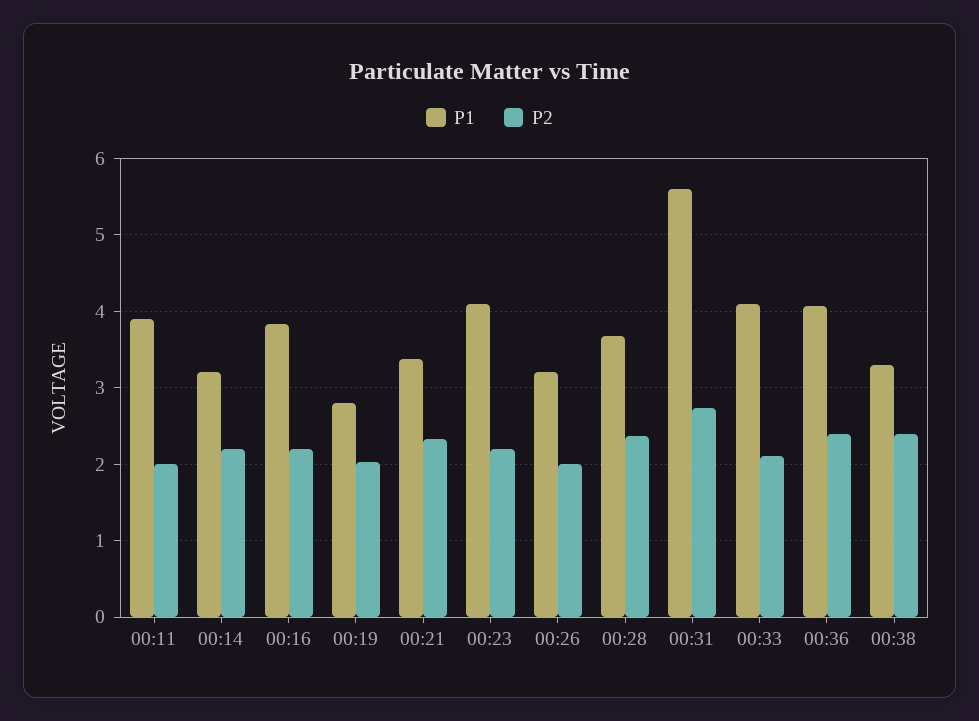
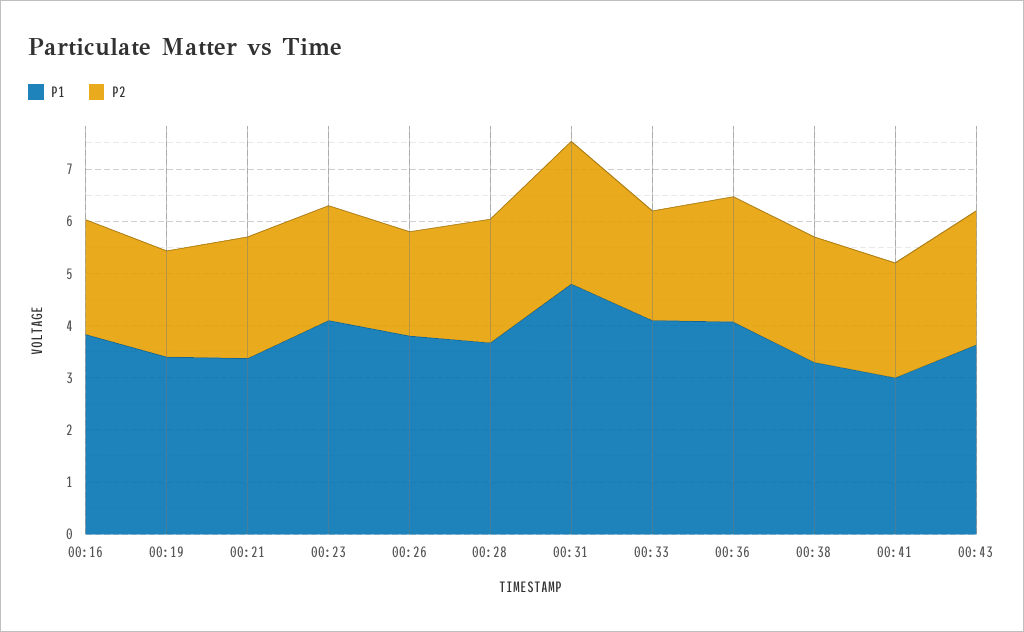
P1, 00:11: 3.9 -> none
P2, 00:11: 2 -> none
P1, 00:14: 3.2 -> none
P2, 00:14: 2.2 -> none
P1, 00:19: 2.8 -> 3.4
P1, 00:26: 3.2 -> 3.8
P1, 00:31: 5.6 -> 4.8
P1, 00:41: none -> 3
P2, 00:41: none -> 2.2
P1, 00:43: none -> 3.6
P2, 00:43: none -> 2.6

